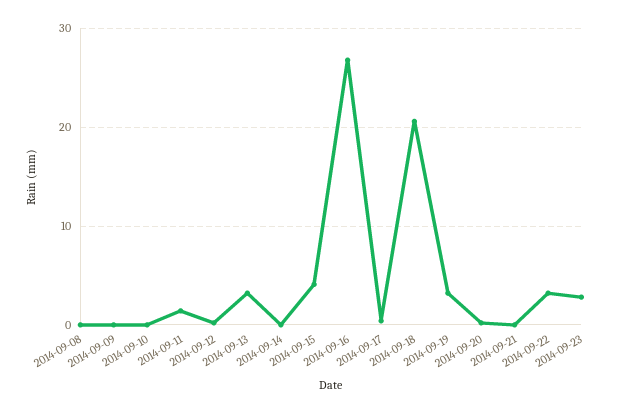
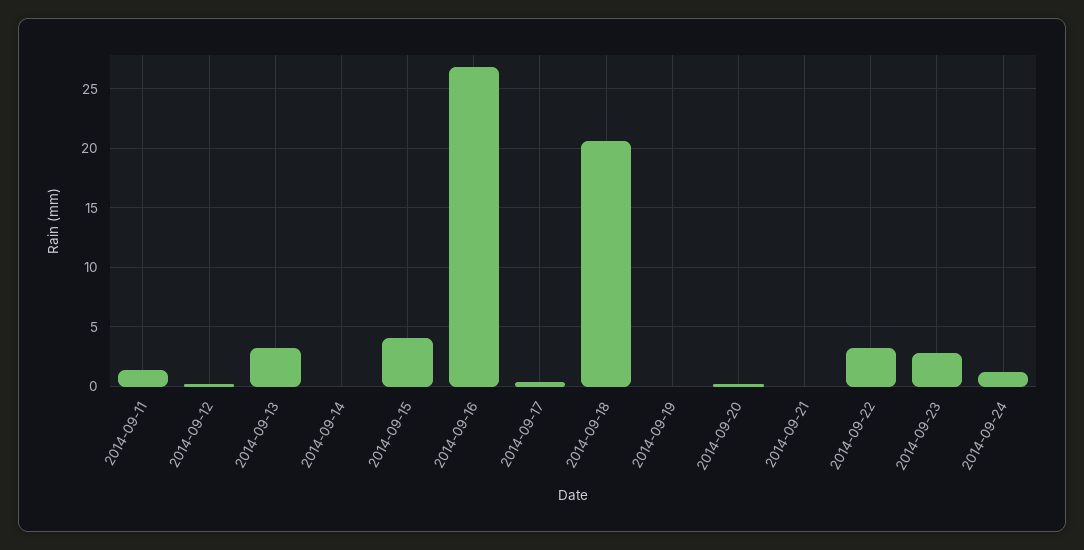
2014-09-08: 0 -> none
2014-09-09: 0 -> none
2014-09-10: 0 -> none
2014-09-19: 3 -> 0
2014-09-24: none -> 1

